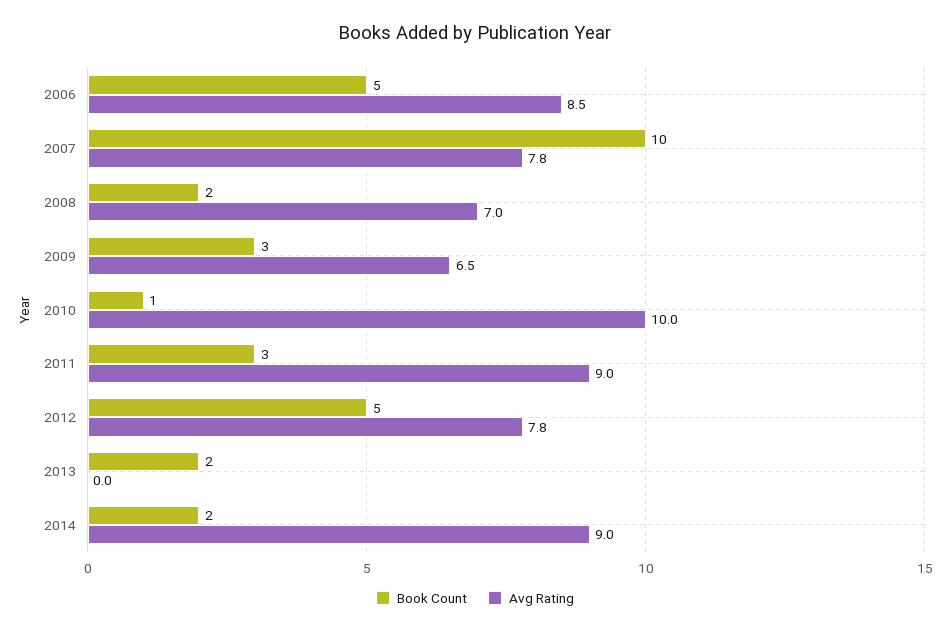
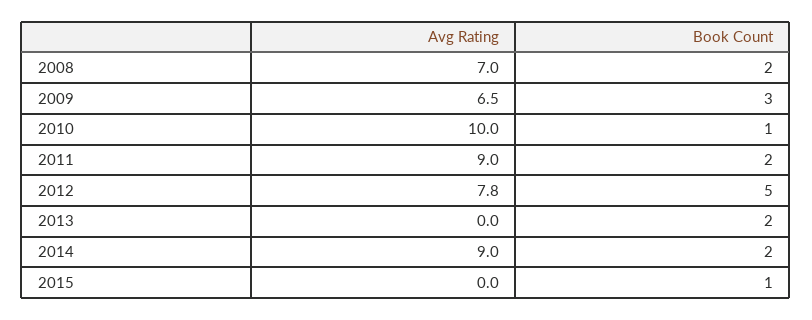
Book Count, 2006: 5 -> none
Avg Rating, 2006: 8.5 -> none
Book Count, 2007: 10 -> none
Avg Rating, 2007: 7.8 -> none
Book Count, 2011: 3 -> 2
Avg Rating, 2015: none -> 0
Book Count, 2015: none -> 1

